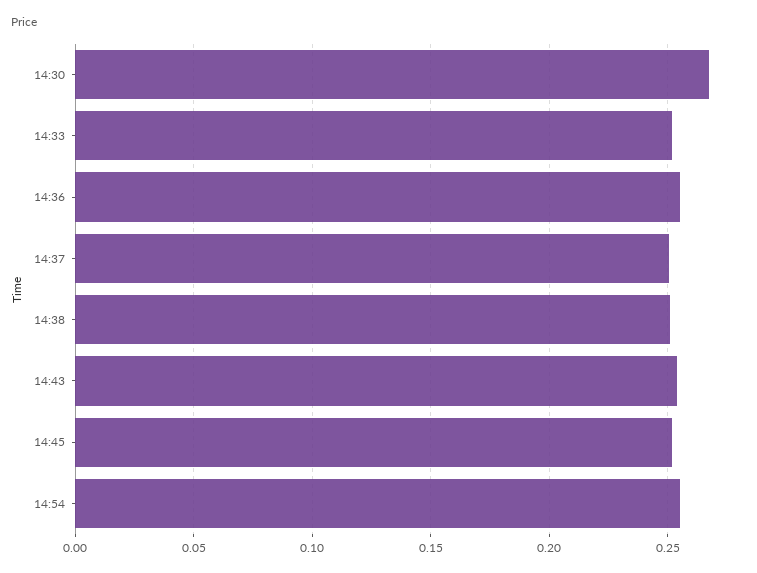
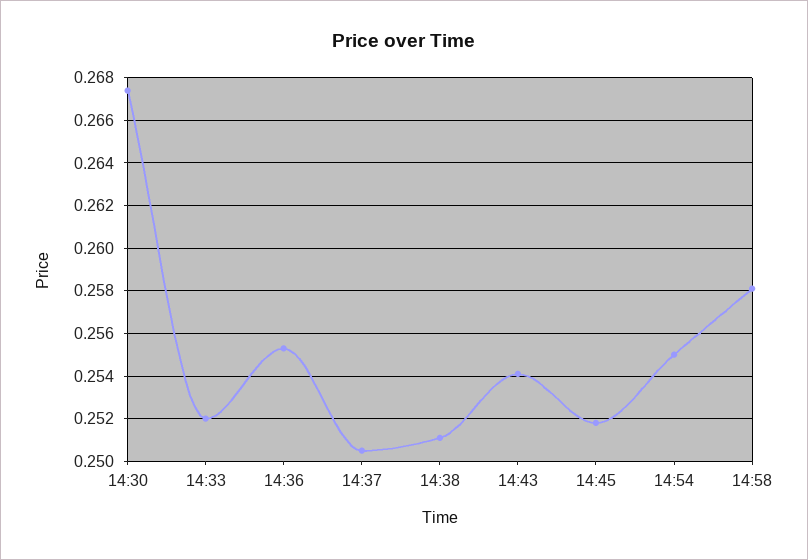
14:58: none -> 0.258

